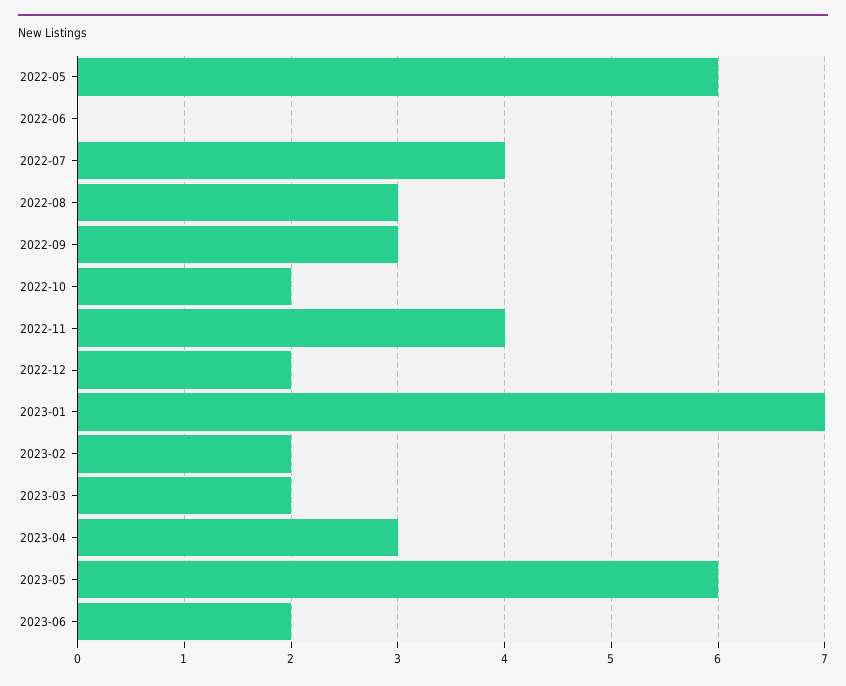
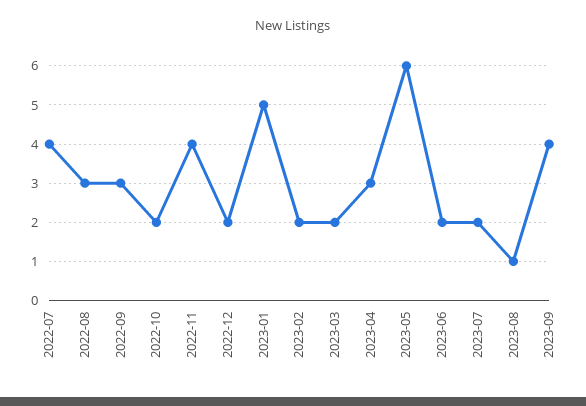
2022-05: 6 -> none
2022-06: 0 -> none
2023-01: 7 -> 5
2023-07: none -> 2
2023-08: none -> 1
2023-09: none -> 4

